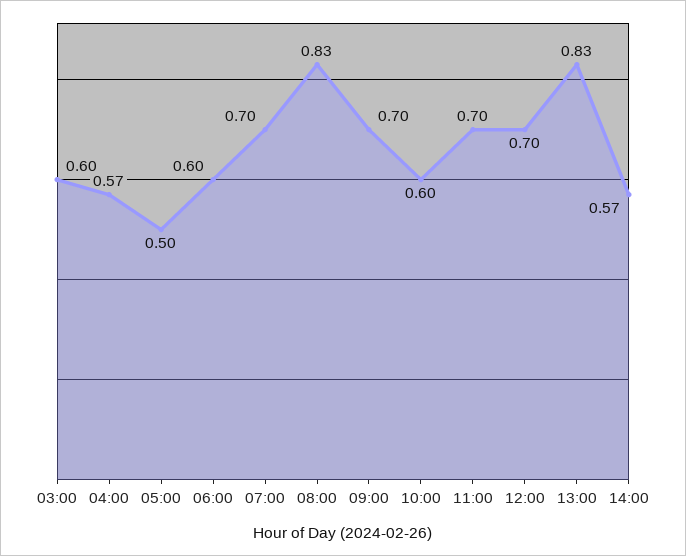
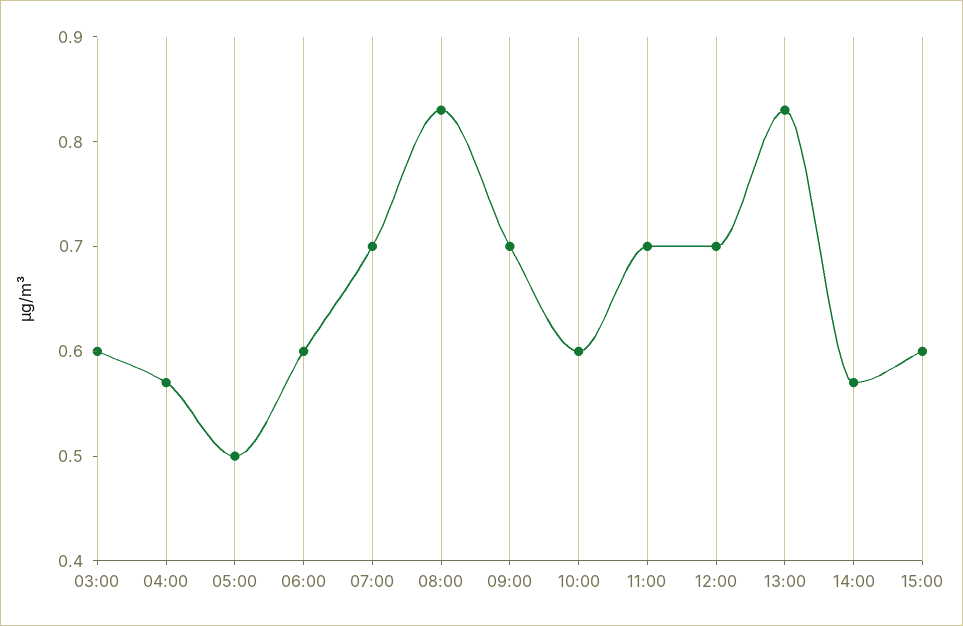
15:00: none -> 0.6

